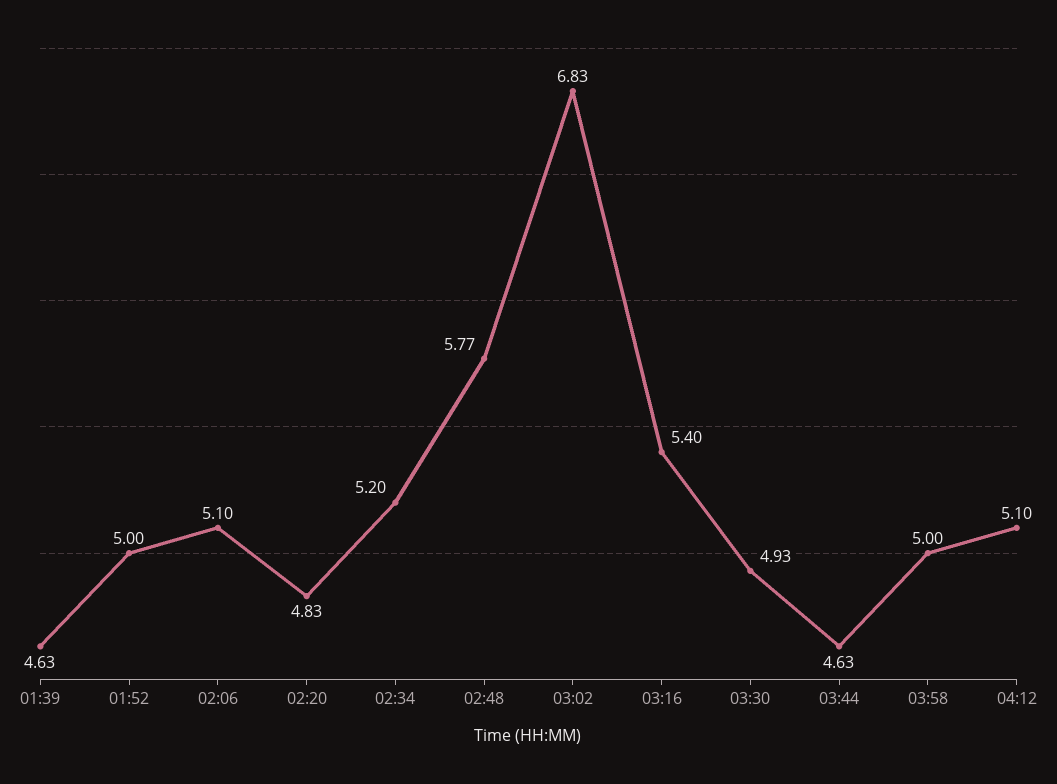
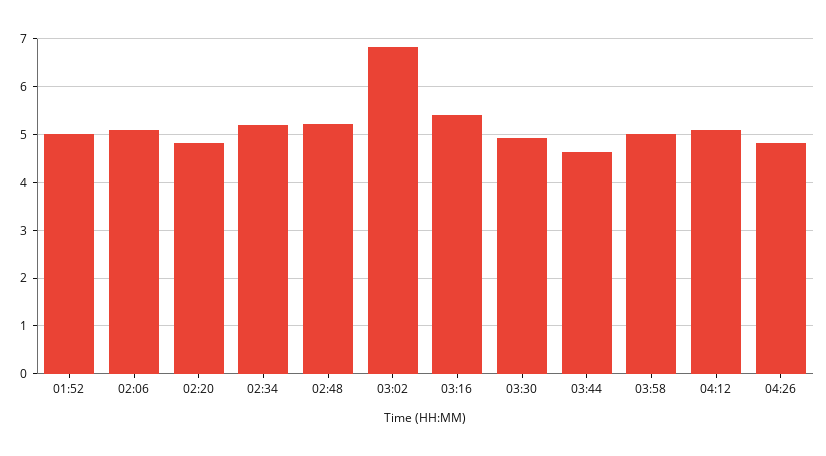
01:39: 4.63 -> none
02:48: 5.77 -> 5.2
04:26: none -> 4.8

